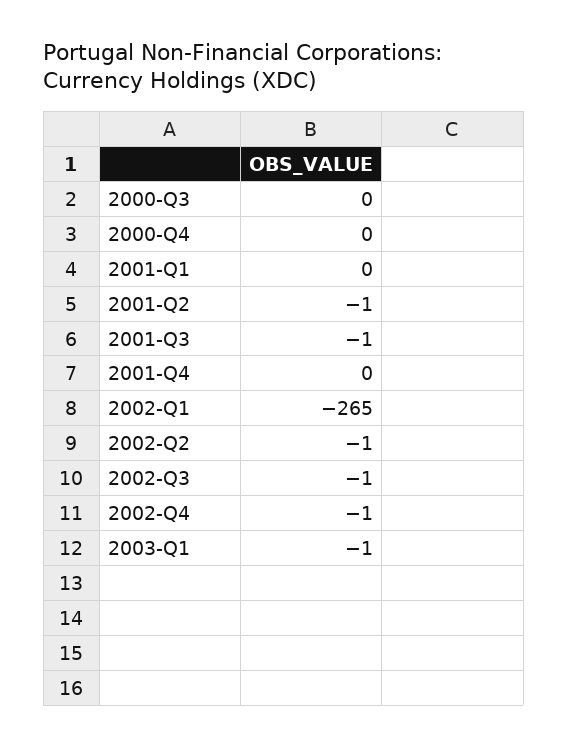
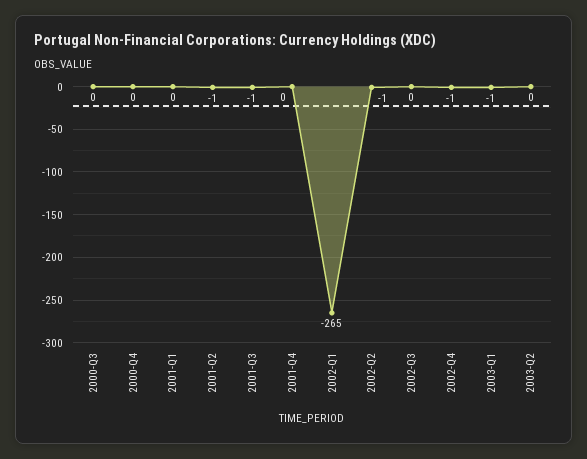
2002-Q3: -1 -> 0
2003-Q2: none -> 0

